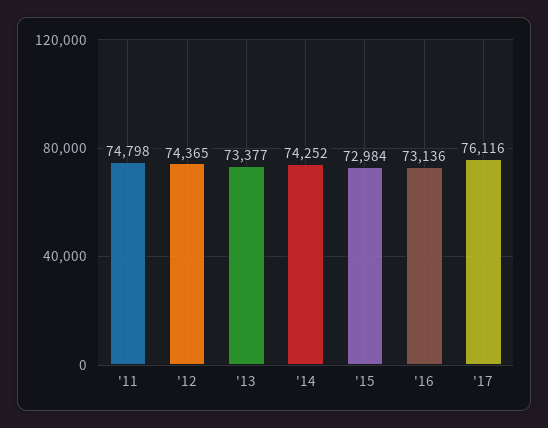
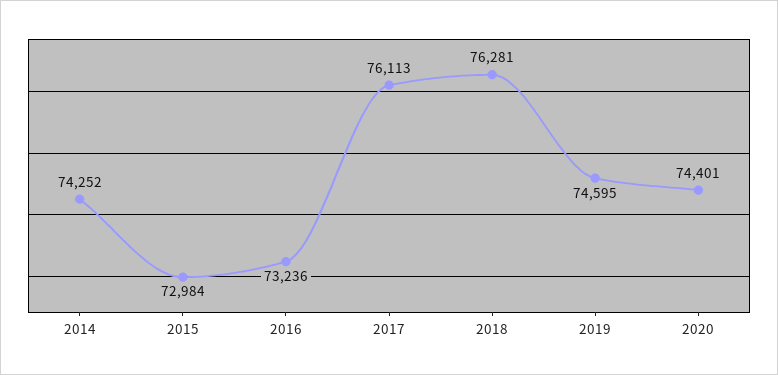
'11: 74798 -> none
'12: 74365 -> none
'13: 73377 -> none
'16: 73136 -> 73236
'17: 76116 -> 76113
2018: none -> 76281
2019: none -> 74595
2020: none -> 74401

